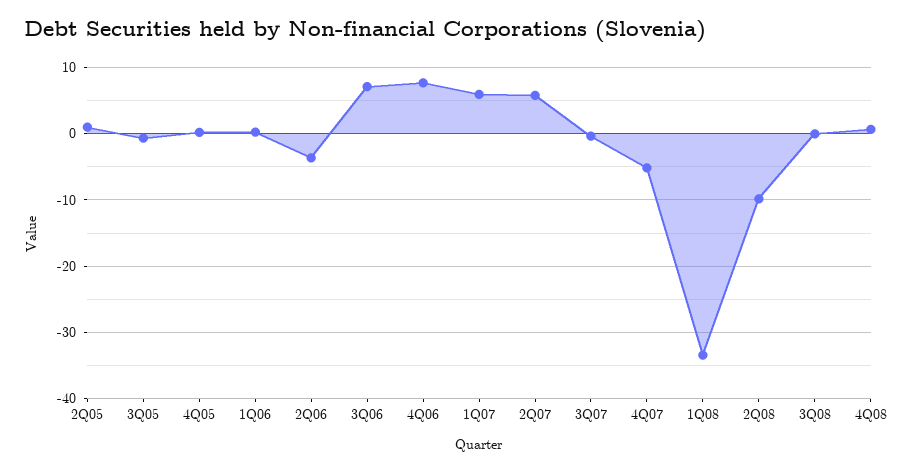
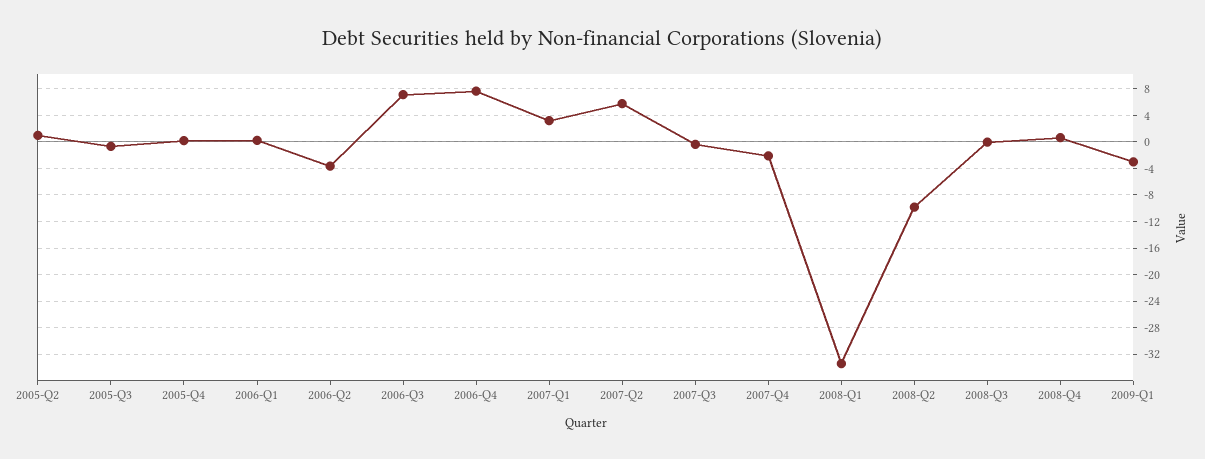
1Q07: 6 -> 3
4Q07: -5 -> -2
2009-Q1: none -> -3

